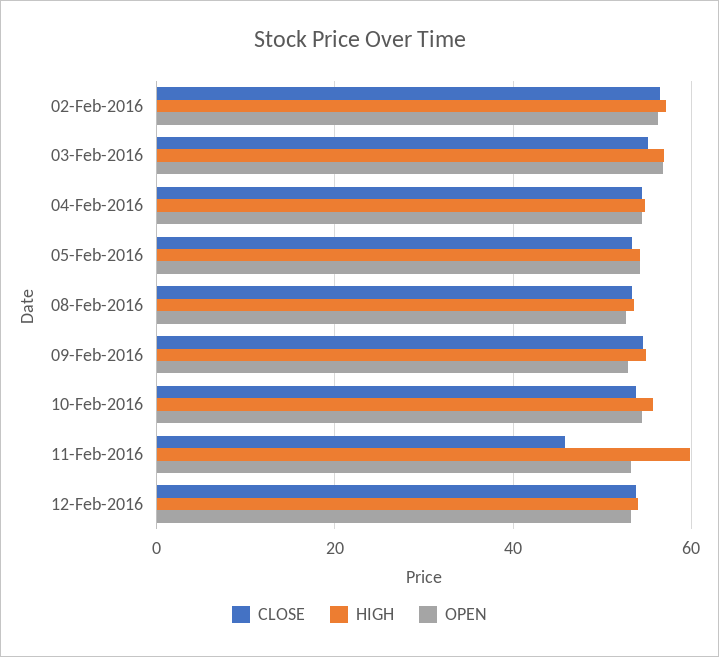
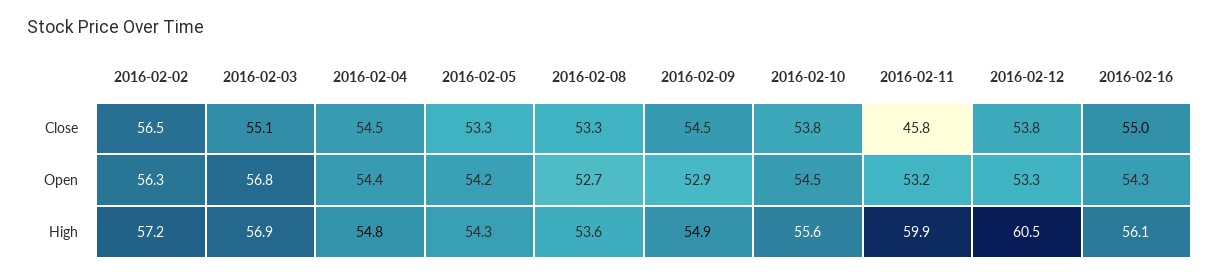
HIGH, 12-Feb-2016: 54 -> 60.5
CLOSE, 2016-02-16: none -> 55
OPEN, 2016-02-16: none -> 54.3
HIGH, 2016-02-16: none -> 56.1

